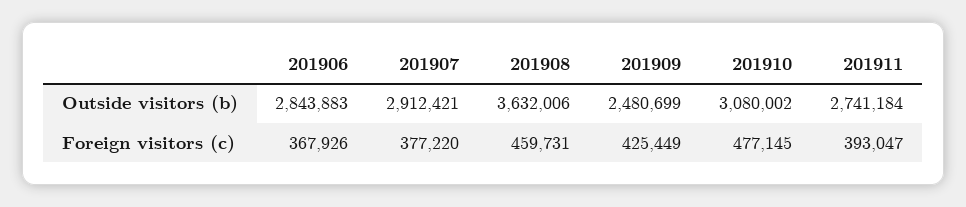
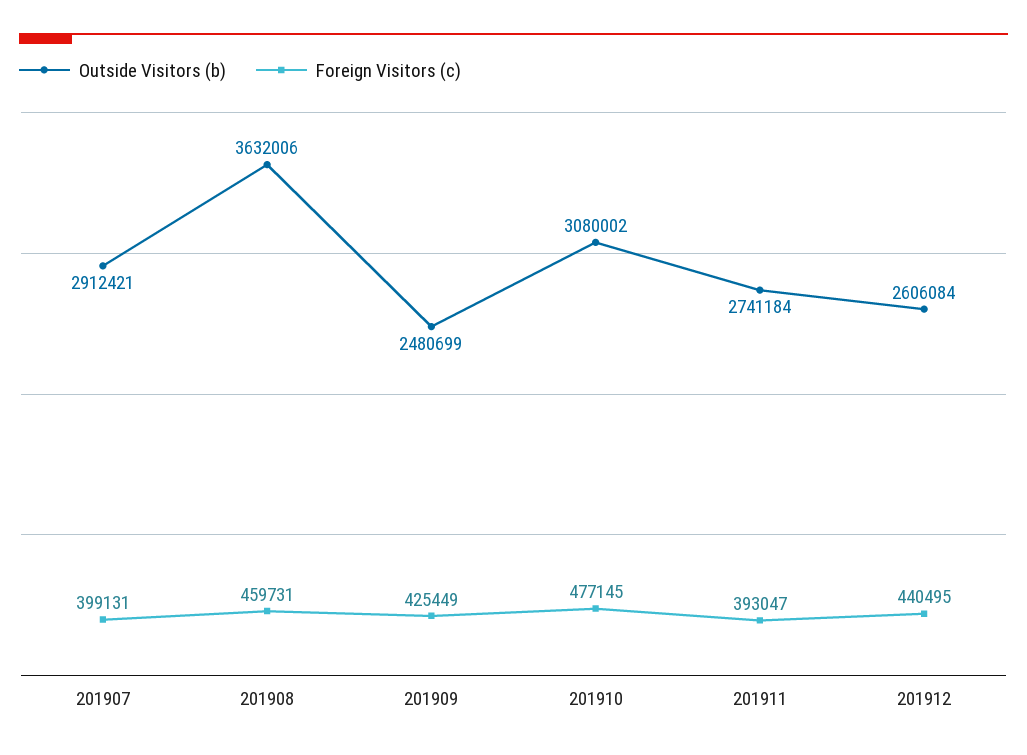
Outside visitors (b), 201906: 2843883 -> none
Foreign visitors (c), 201906: 367926 -> none
Foreign visitors (c), 201907: 377220 -> 399131
Outside visitors (b), 201912: none -> 2606084
Foreign visitors (c), 201912: none -> 440495

